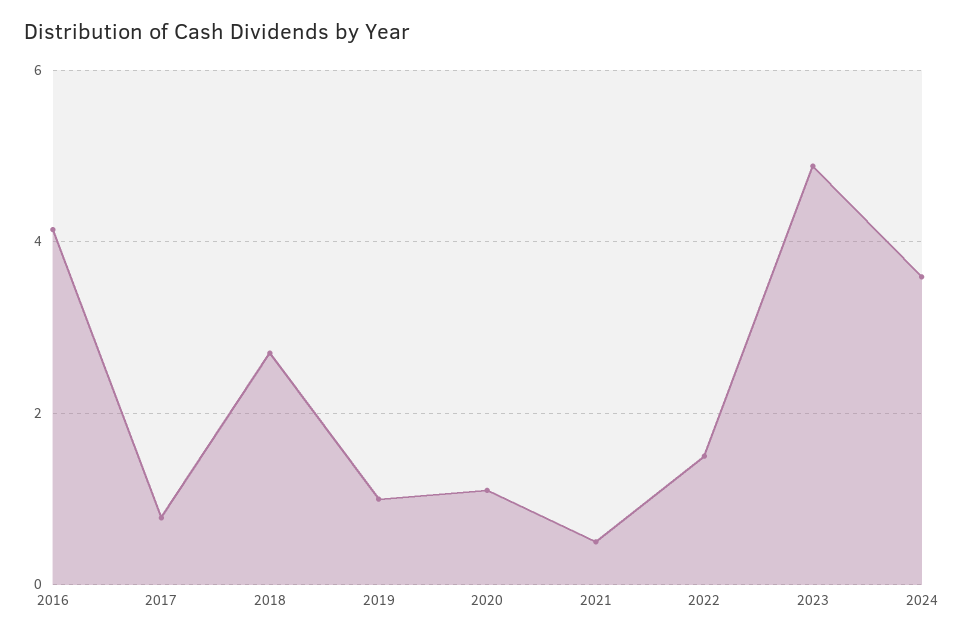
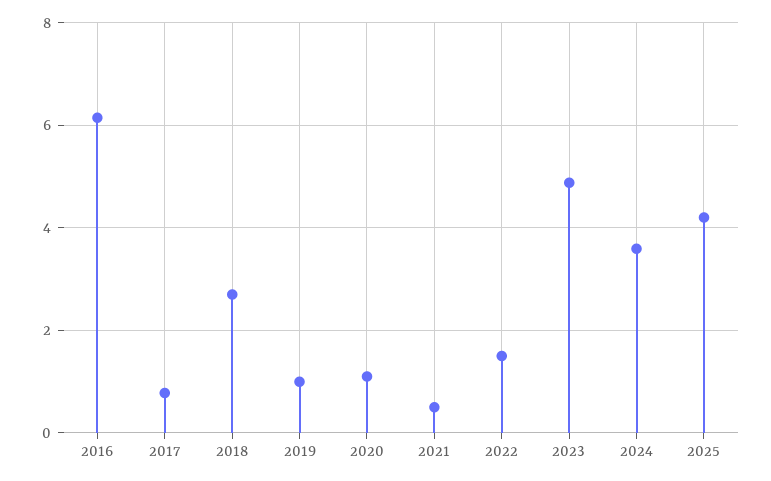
2016: 4.2 -> 6.2
2025: none -> 4.2

